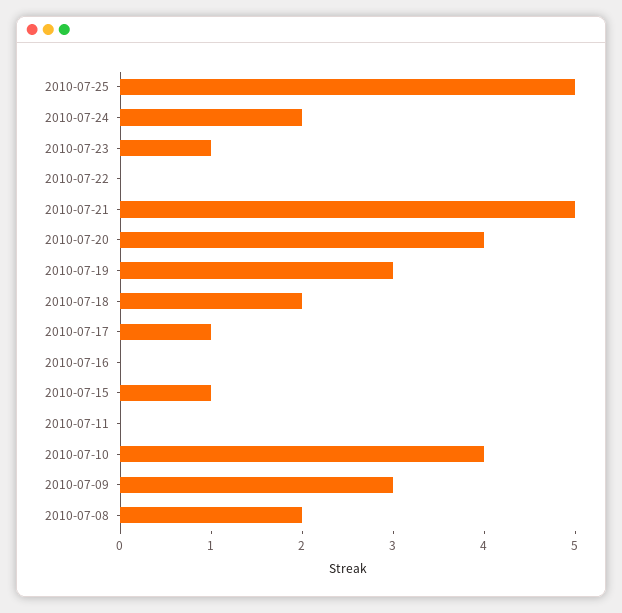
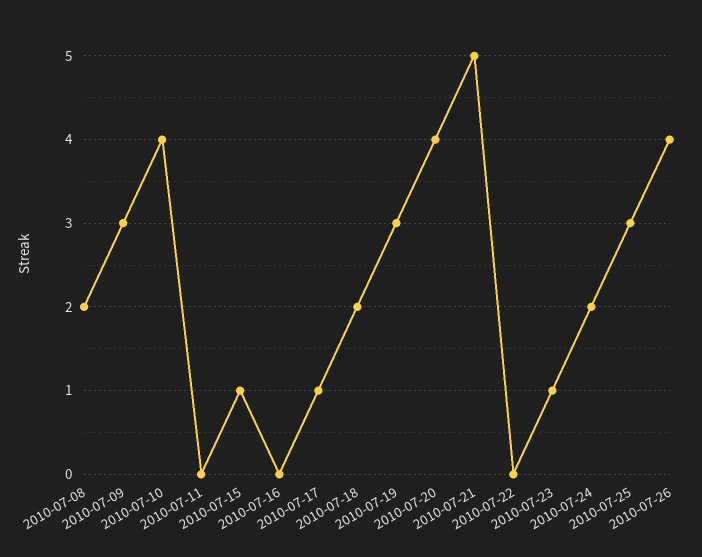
2010-07-25: 5 -> 3
2010-07-26: none -> 4

